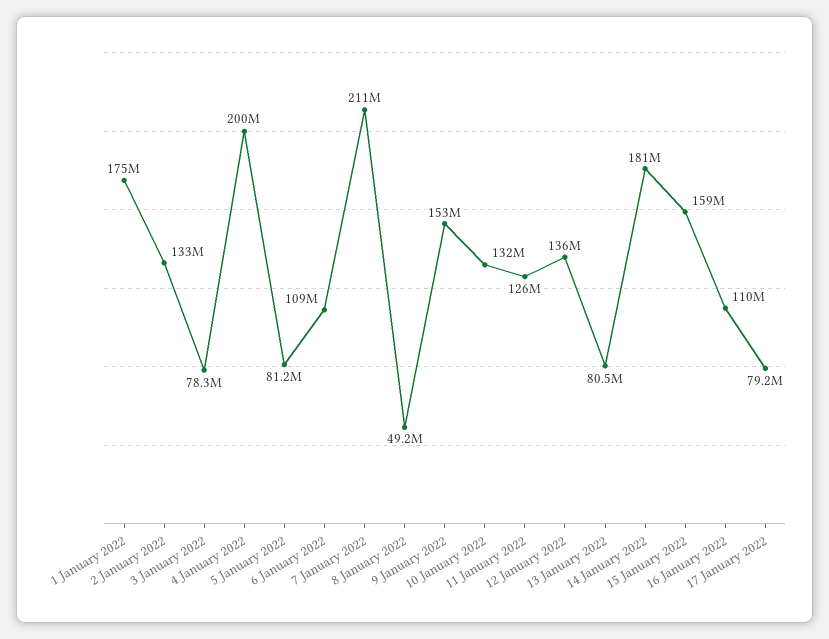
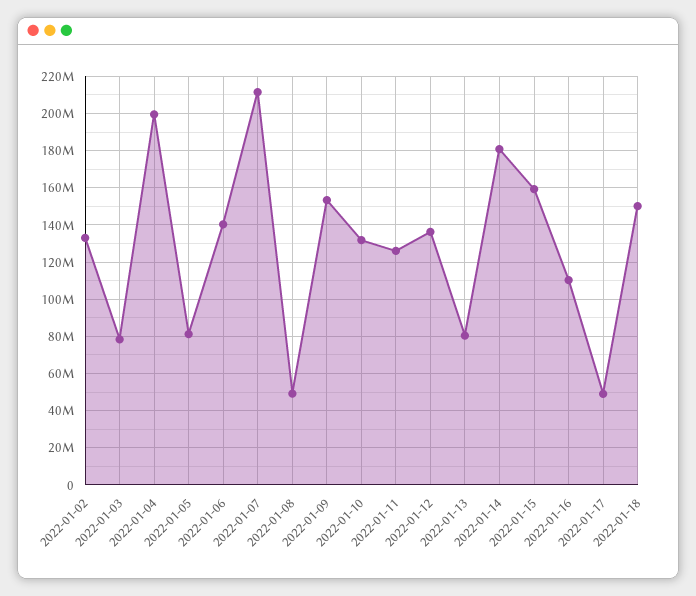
1 January 2022: 175000000 -> none
6 January 2022: 109000000 -> 140000000
17 January 2022: 79200000 -> 50000000
2022-01-18: none -> 150000000

